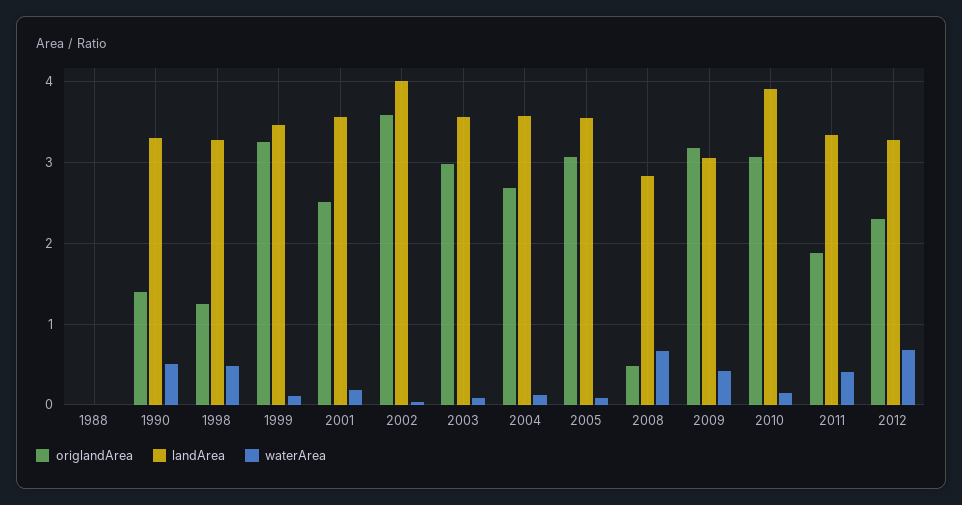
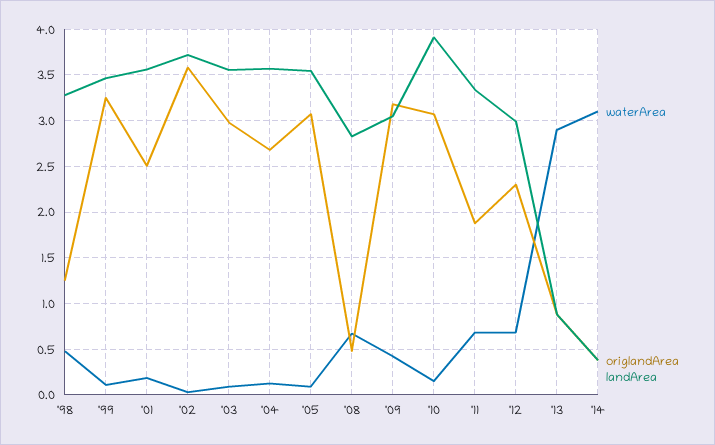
origlandArea, 1988: 0 -> none
landArea, 1988: 0 -> none
waterArea, 1988: 0 -> none
origlandArea, 1990: 1.4 -> none
landArea, 1990: 3.3 -> none
waterArea, 1990: 0.5 -> none
landArea, 2002: 4 -> 3.7
waterArea, 2011: 0.4 -> 0.7
landArea, 2012: 3.3 -> 3
waterArea, '13: none -> 2.9
origlandArea, '13: none -> 0.9
landArea, '13: none -> 0.9
waterArea, '14: none -> 3.1
origlandArea, '14: none -> 0.4
landArea, '14: none -> 0.4

